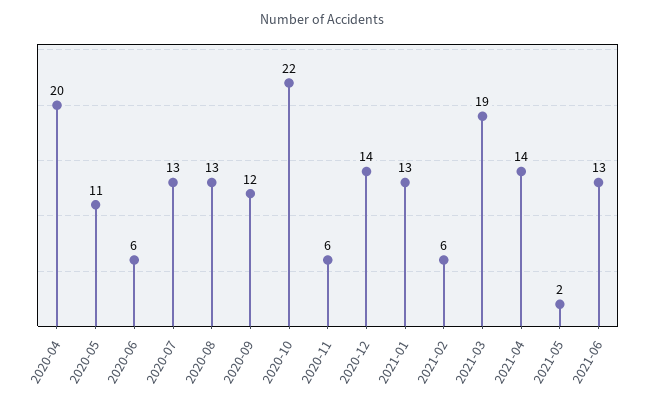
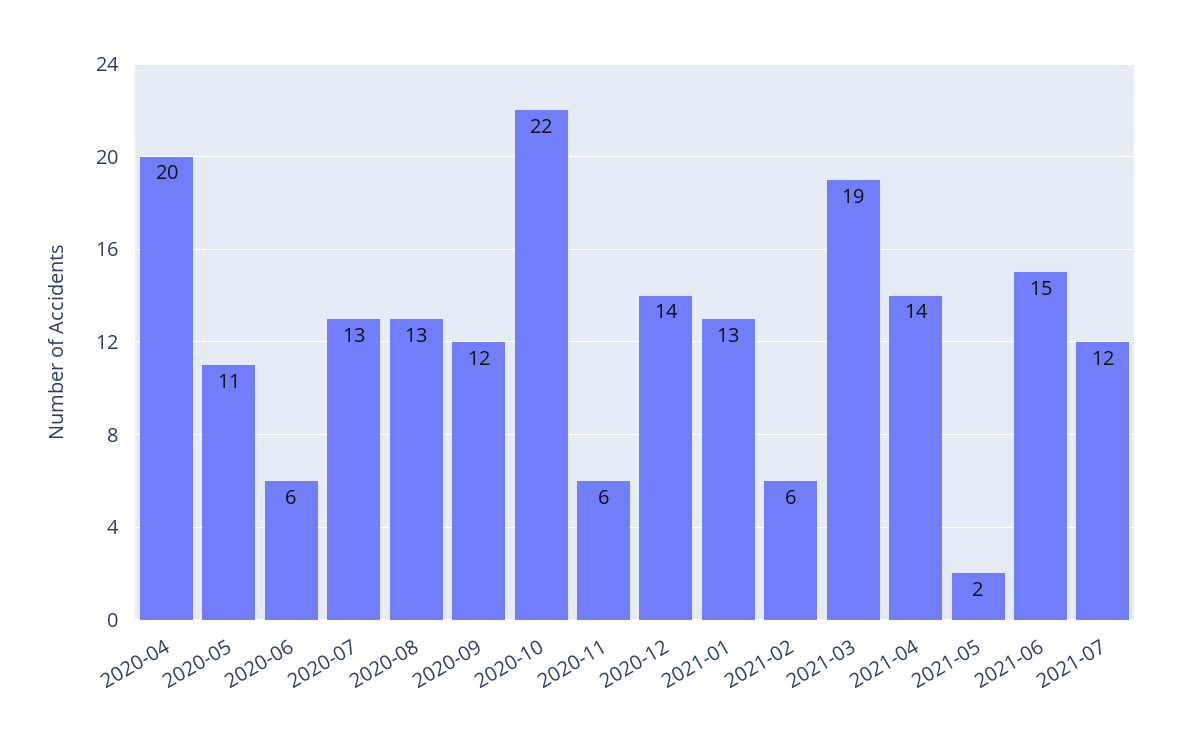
2021-06: 13 -> 15
2021-07: none -> 12

